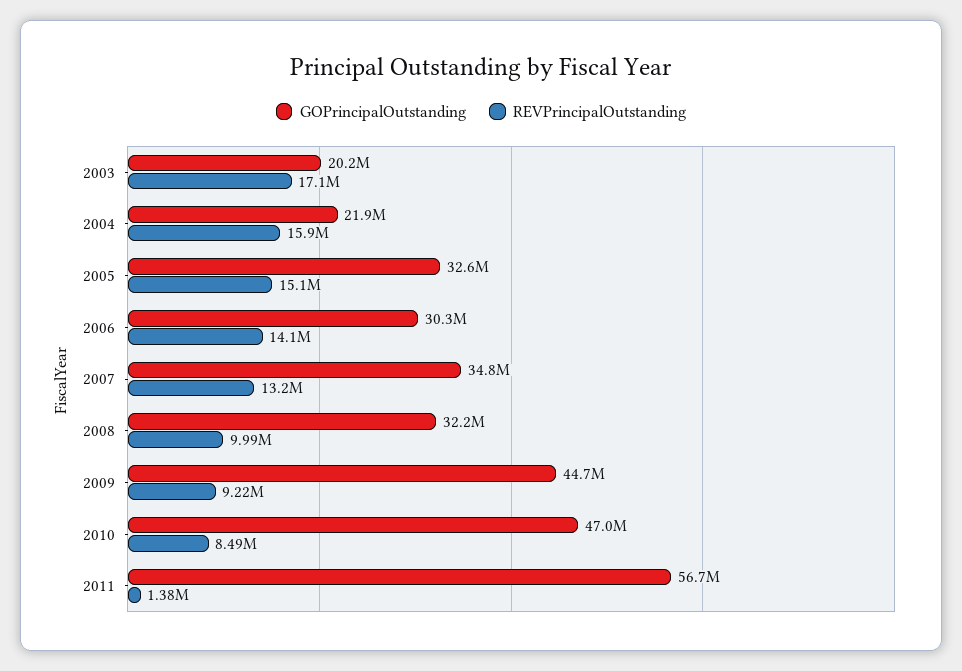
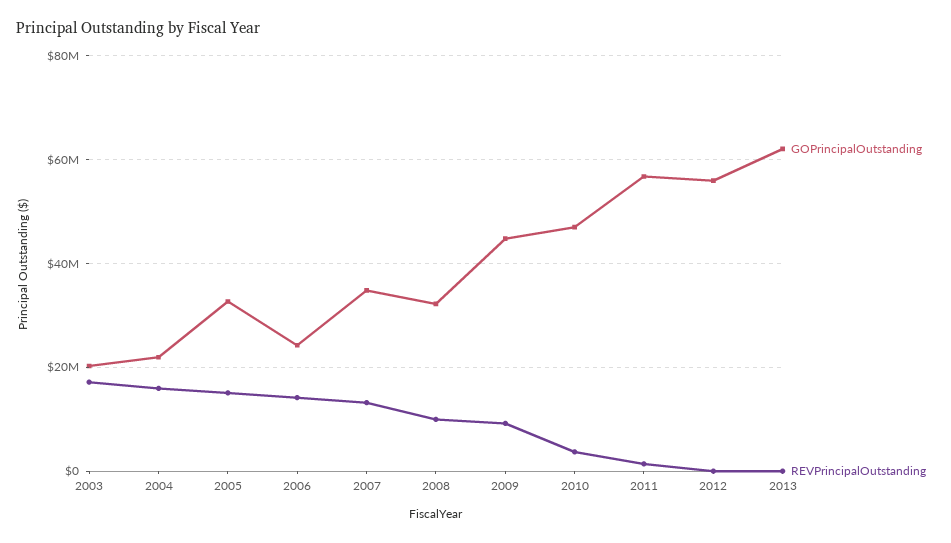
GOPrincipalOutstanding, 2006: 30300000 -> 24000000
REVPrincipalOutstanding, 2010: 8490000 -> 4000000
GOPrincipalOutstanding, 2012: none -> 56000000
REVPrincipalOutstanding, 2012: none -> 0
GOPrincipalOutstanding, 2013: none -> 62000000
REVPrincipalOutstanding, 2013: none -> 0

